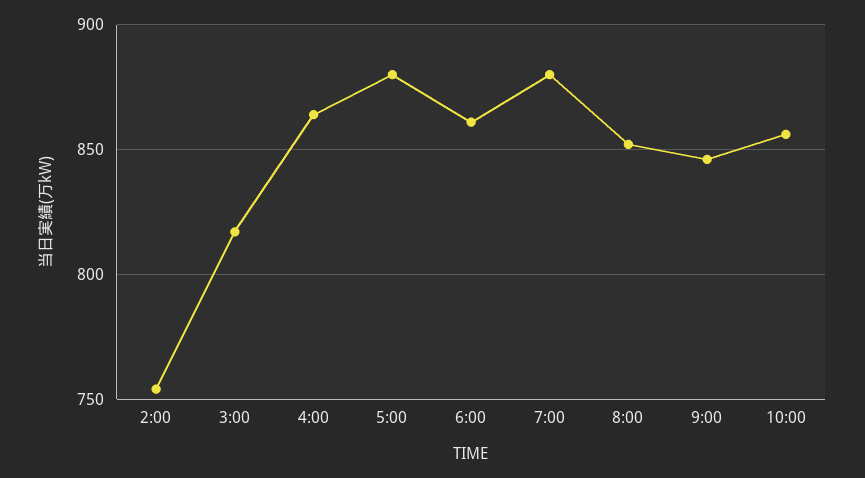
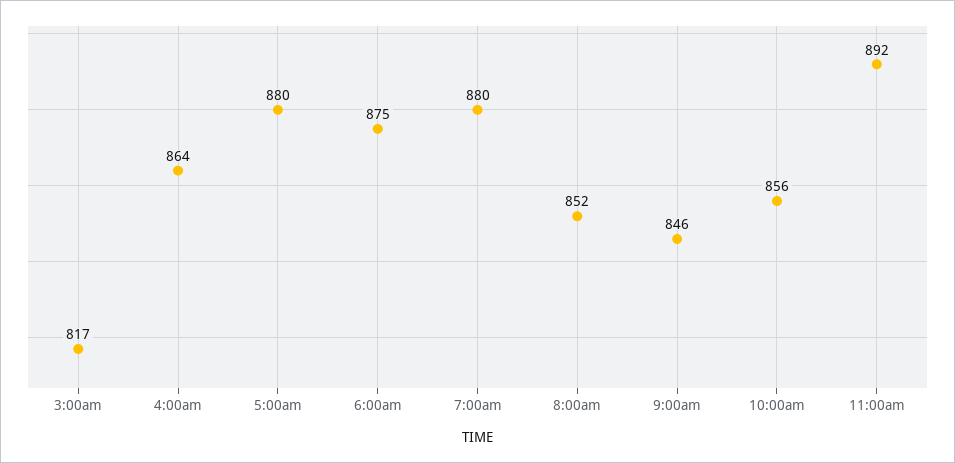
2:00: 755 -> none
6:00: 860 -> 875
11:00am: none -> 892

